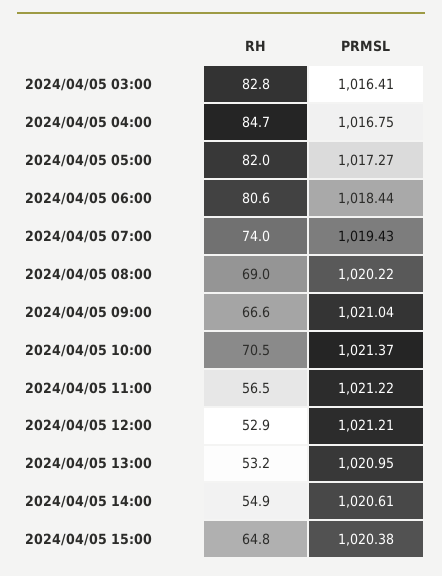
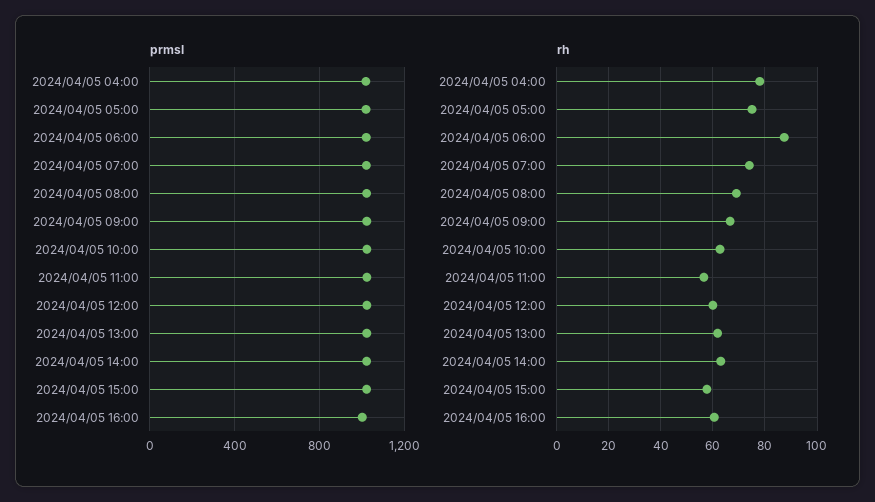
RH, 2024/04/05 03:00: 82.8 -> none
PRMSL, 2024/04/05 03:00: 1016.41 -> none
RH, 2024/04/05 04:00: 84.7 -> 77.5
RH, 2024/04/05 05:00: 82 -> 75
RH, 2024/04/05 06:00: 80.6 -> 87.5
RH, 2024/04/05 10:00: 70.5 -> 62.5
RH, 2024/04/05 12:00: 52.9 -> 60
RH, 2024/04/05 13:00: 53.2 -> 62.5
RH, 2024/04/05 14:00: 54.9 -> 62.5
RH, 2024/04/05 15:00: 64.8 -> 57.5
PRMSL, 2024/04/05 16:00: none -> 1000
RH, 2024/04/05 16:00: none -> 60

